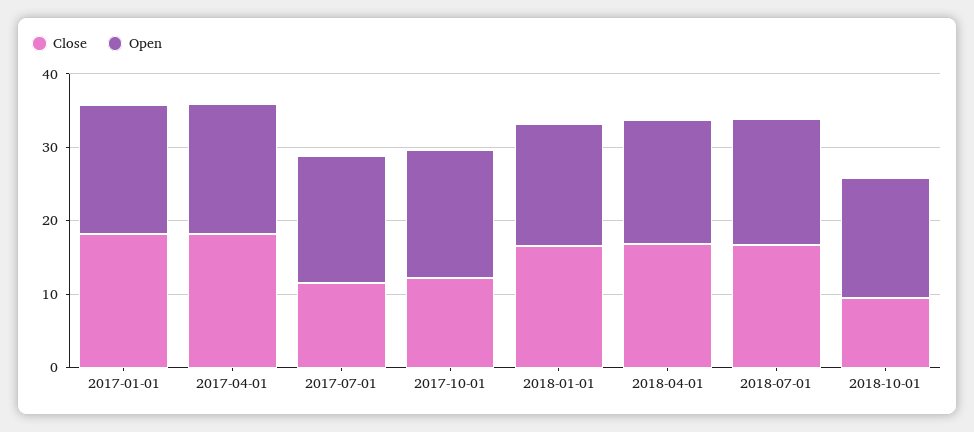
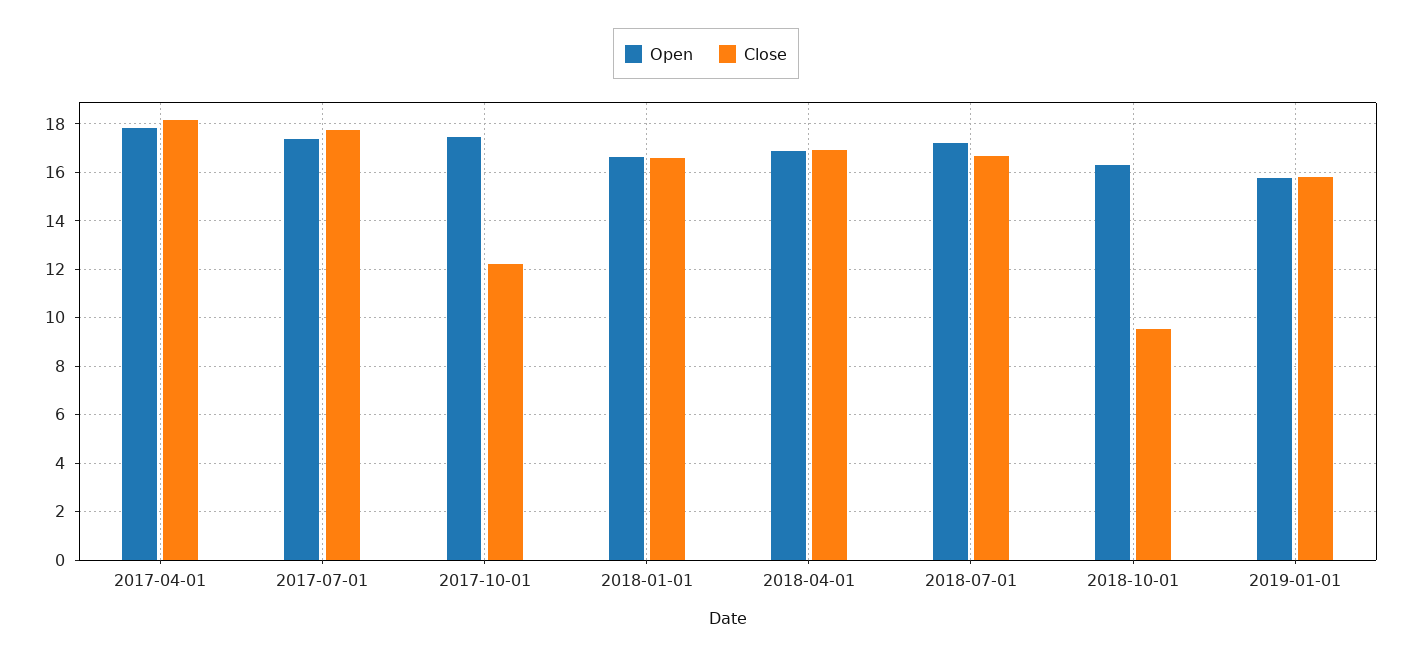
Close, 2017-01-01: 18 -> none
Open, 2017-01-01: 18 -> none
Close, 2017-07-01: 12 -> 17.75
Open, 2019-01-01: none -> 15.75
Close, 2019-01-01: none -> 15.75

